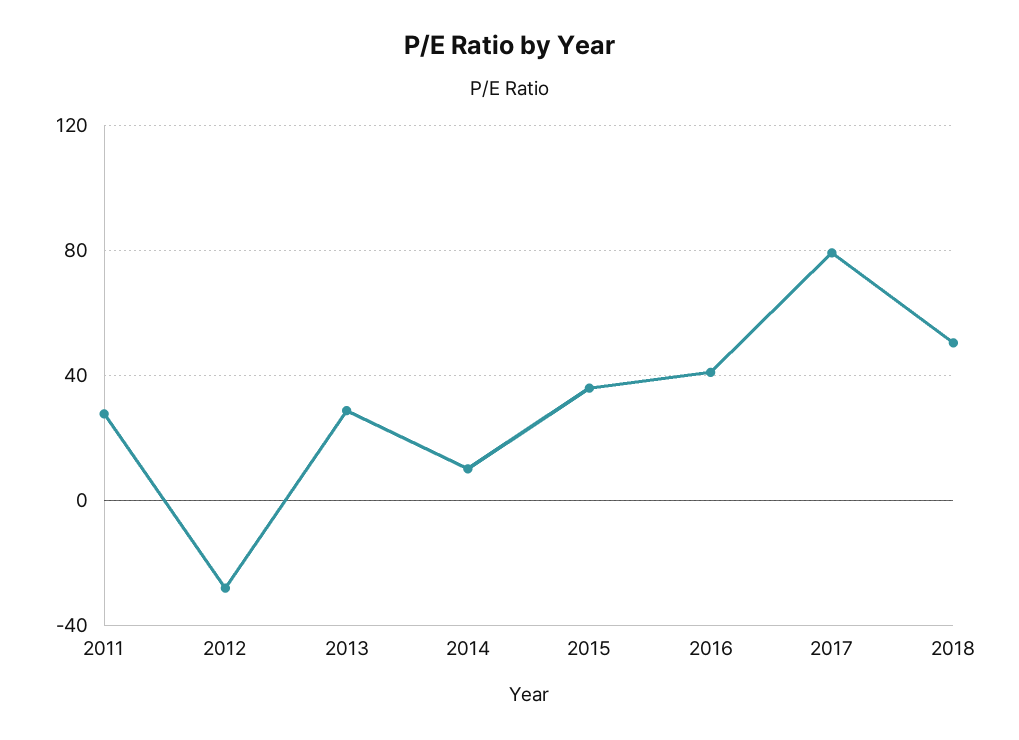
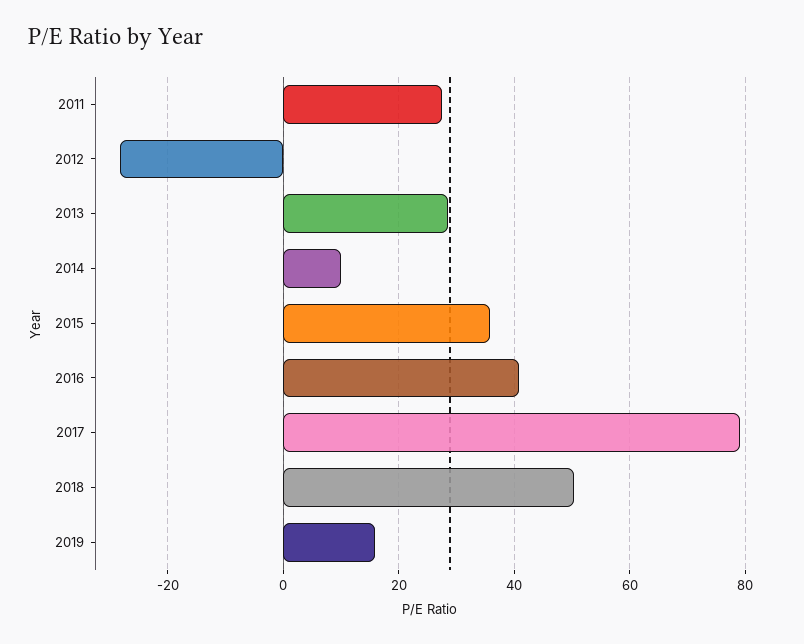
2019: none -> 16

